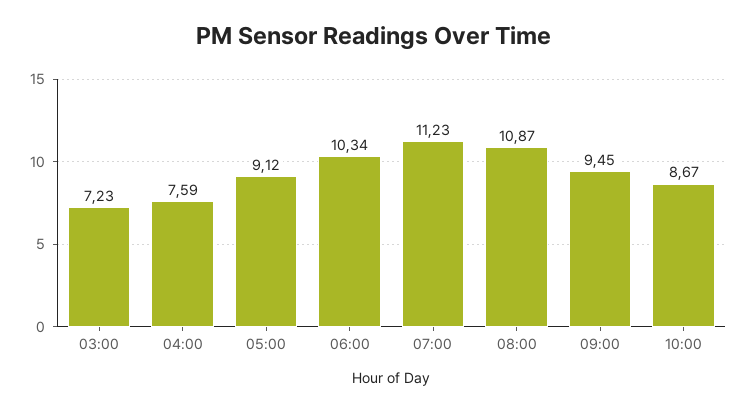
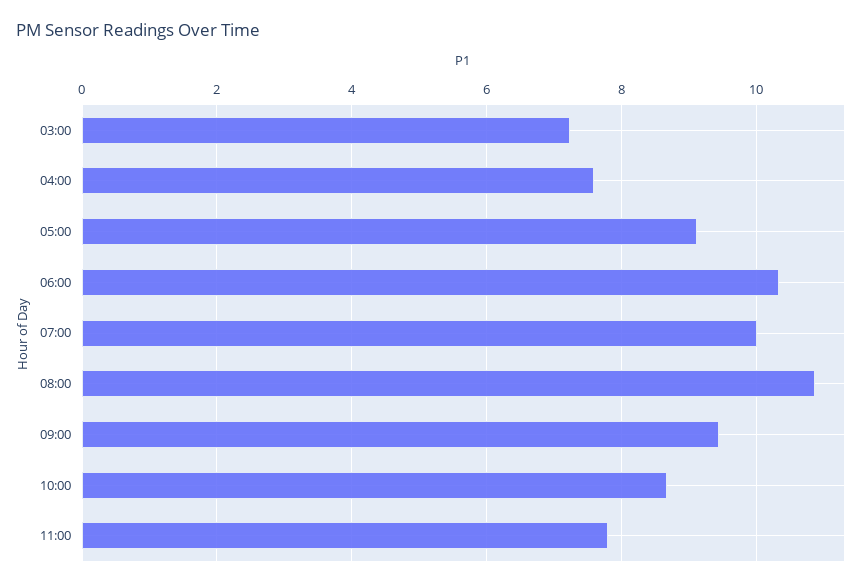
07:00: 11.23 -> 10
11:00: none -> 7.8

